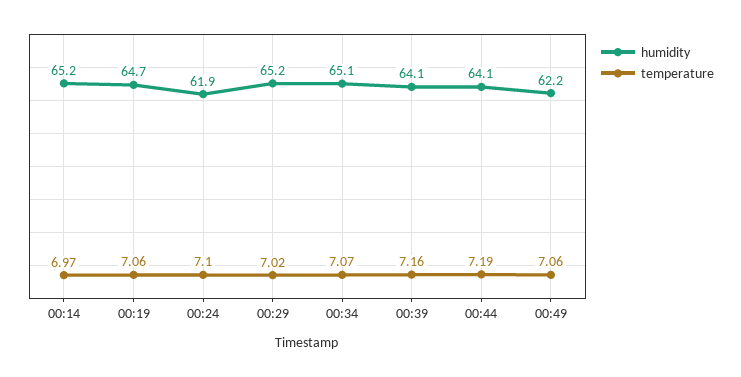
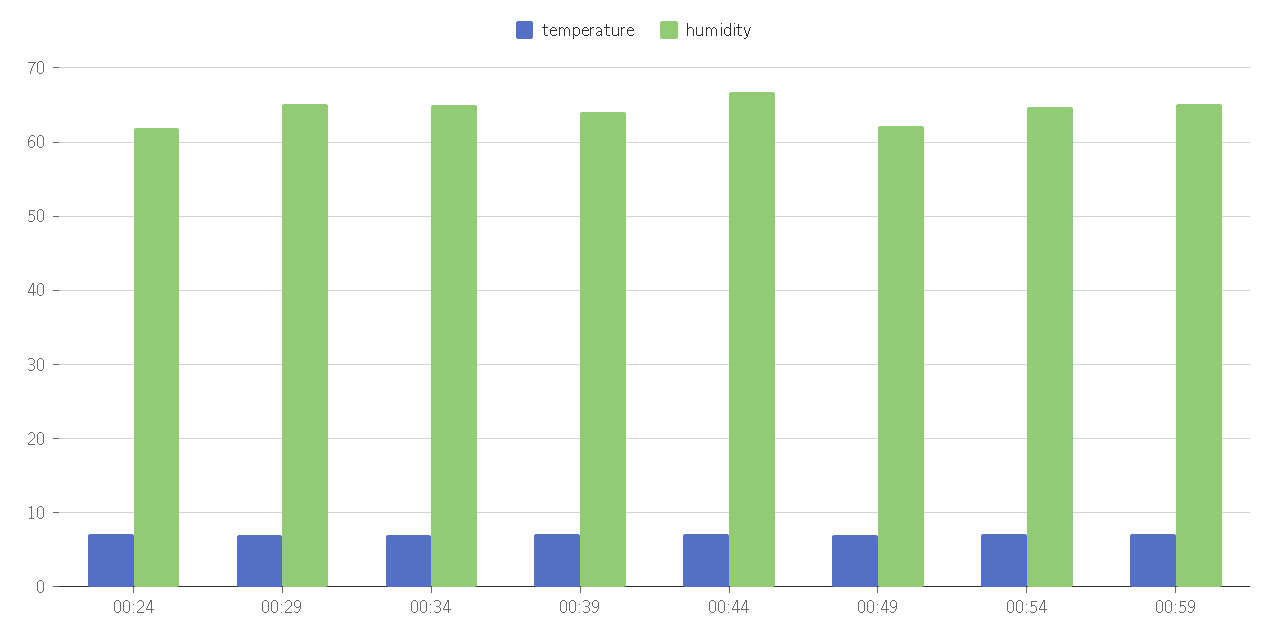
humidity, 00:14: 65.2 -> none
temperature, 00:14: 6.97 -> none
humidity, 00:19: 64.7 -> none
temperature, 00:19: 7.06 -> none
humidity, 00:44: 64.1 -> 67
temperature, 00:54: none -> 7
humidity, 00:54: none -> 65
temperature, 00:59: none -> 7
humidity, 00:59: none -> 65

